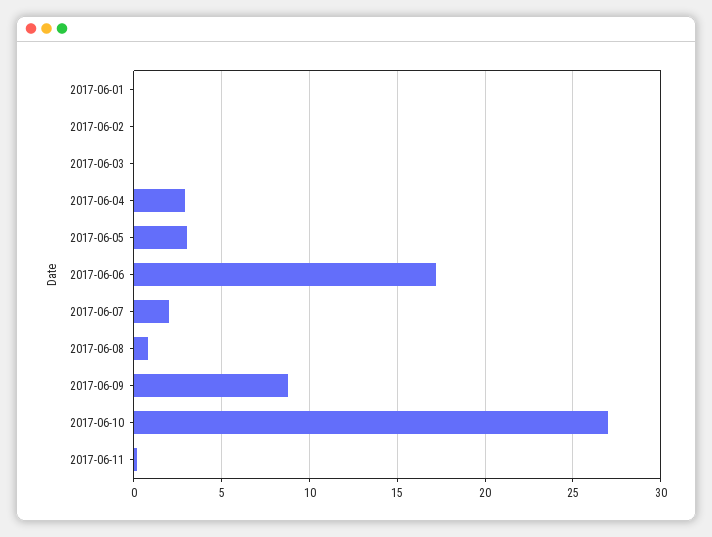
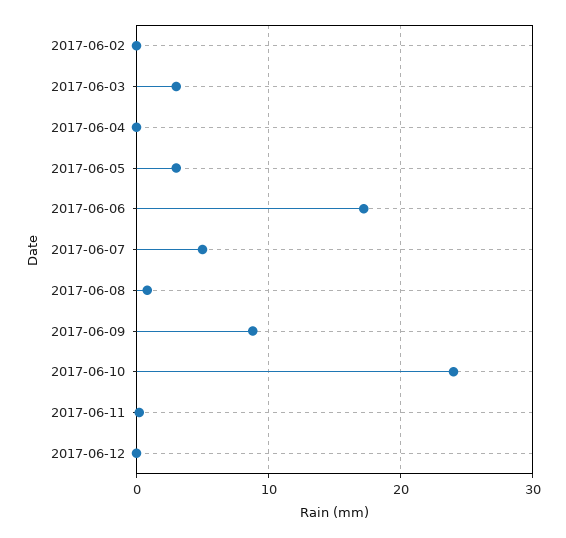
2017-06-01: 0 -> none
2017-06-03: 0 -> 3
2017-06-04: 3 -> 0
2017-06-07: 2 -> 5
2017-06-10: 27 -> 24
2017-06-12: none -> 0

